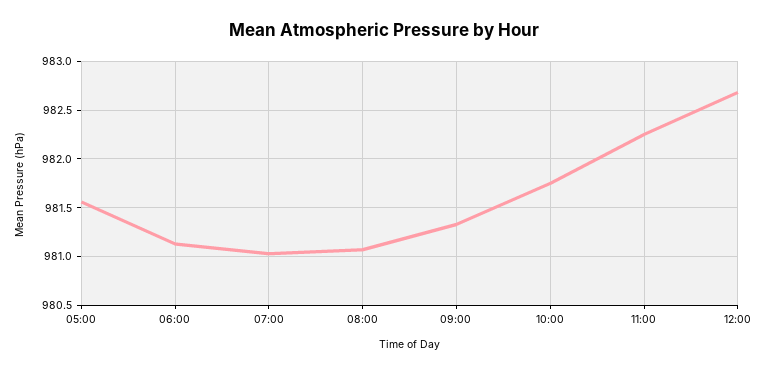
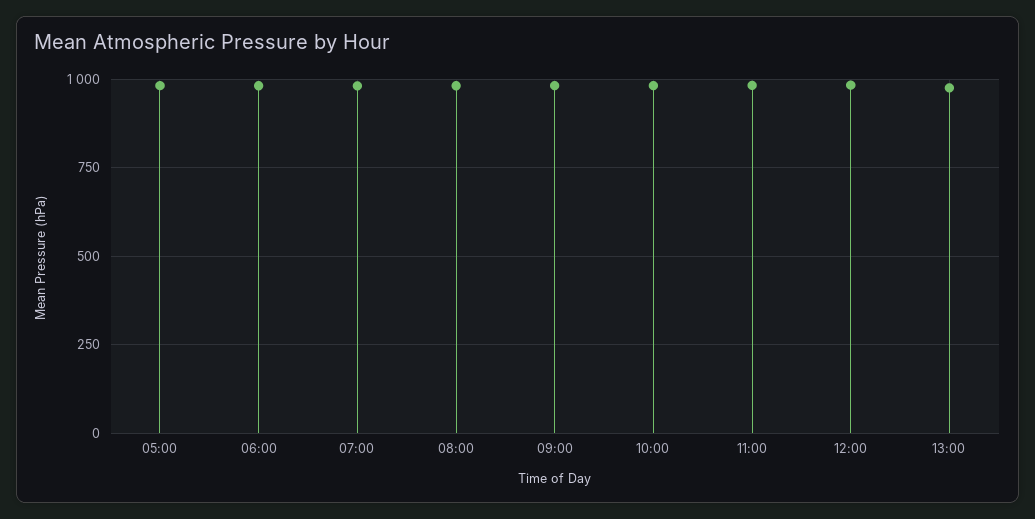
13:00: none -> 975

